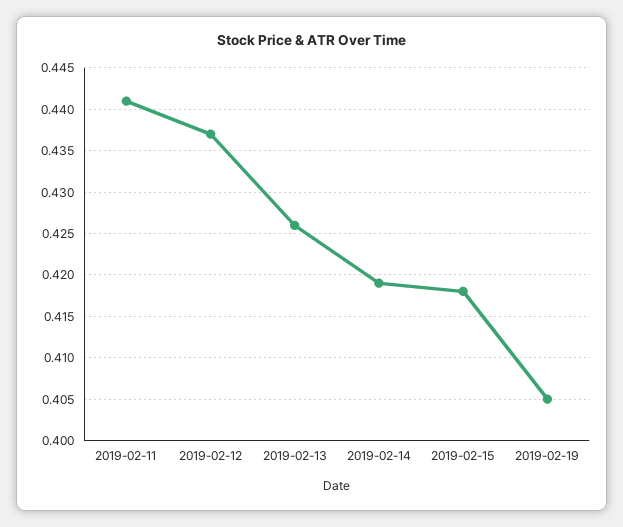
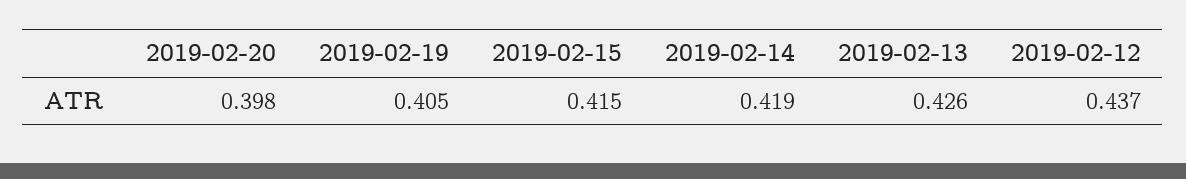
2019-02-11: 0.441 -> none
2019-02-15: 0.418 -> 0.415
2019-02-20: none -> 0.398

